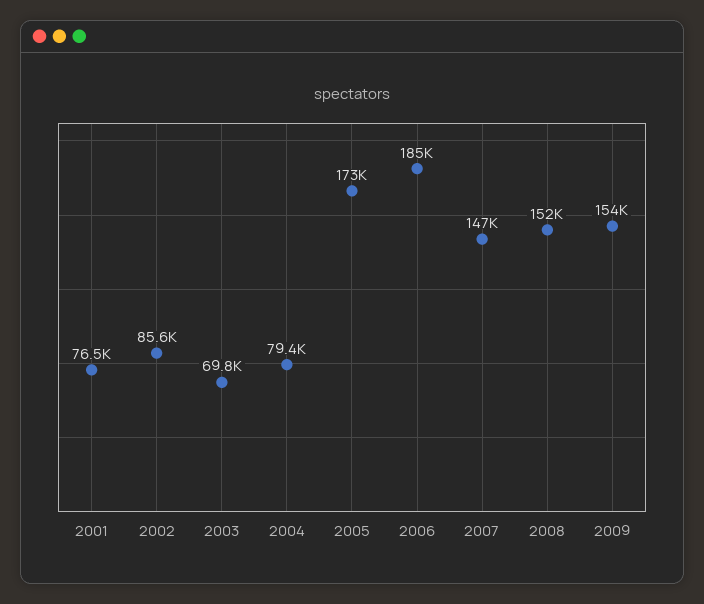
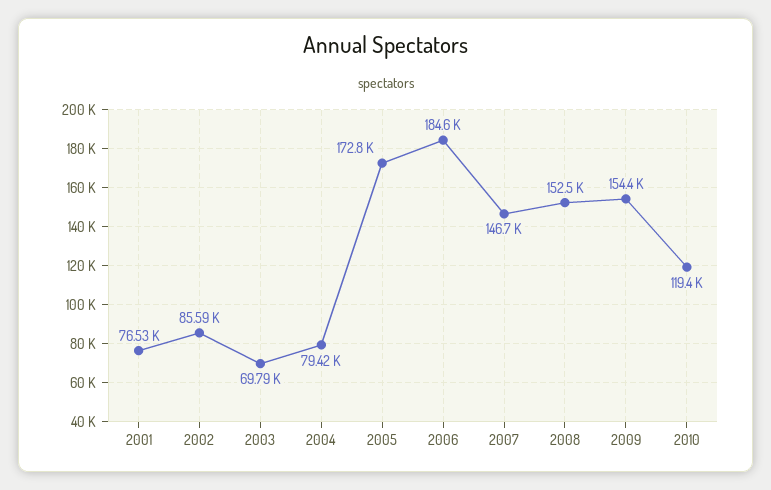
2010: none -> 119400

